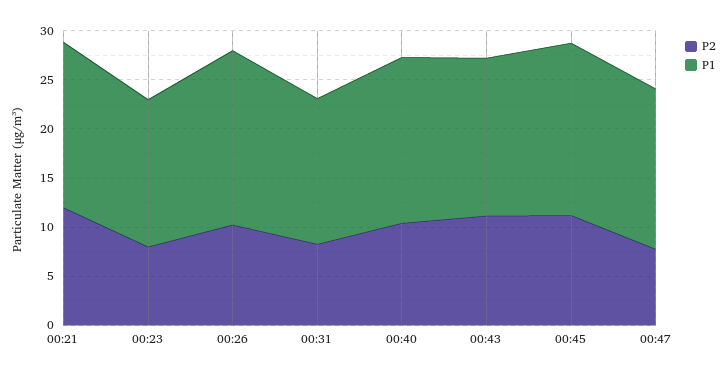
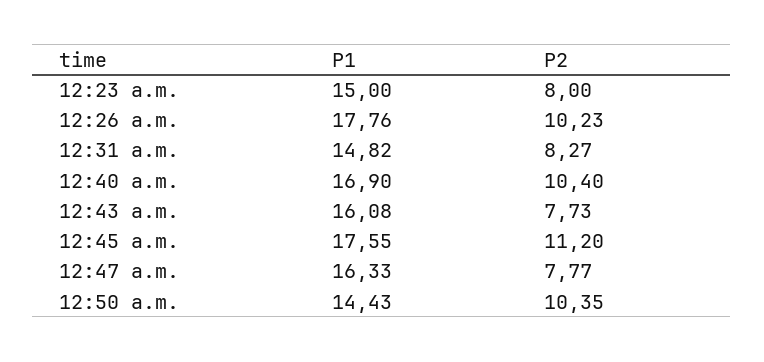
P2, 00:21: 12 -> none
P1, 00:21: 17 -> none
P2, 00:43: 11 -> 7.73
P1, 12:50 a.m.: none -> 14.43
P2, 12:50 a.m.: none -> 10.35

